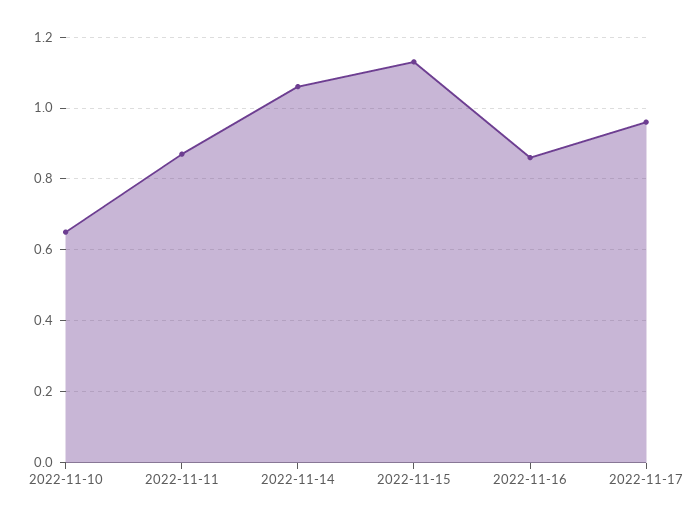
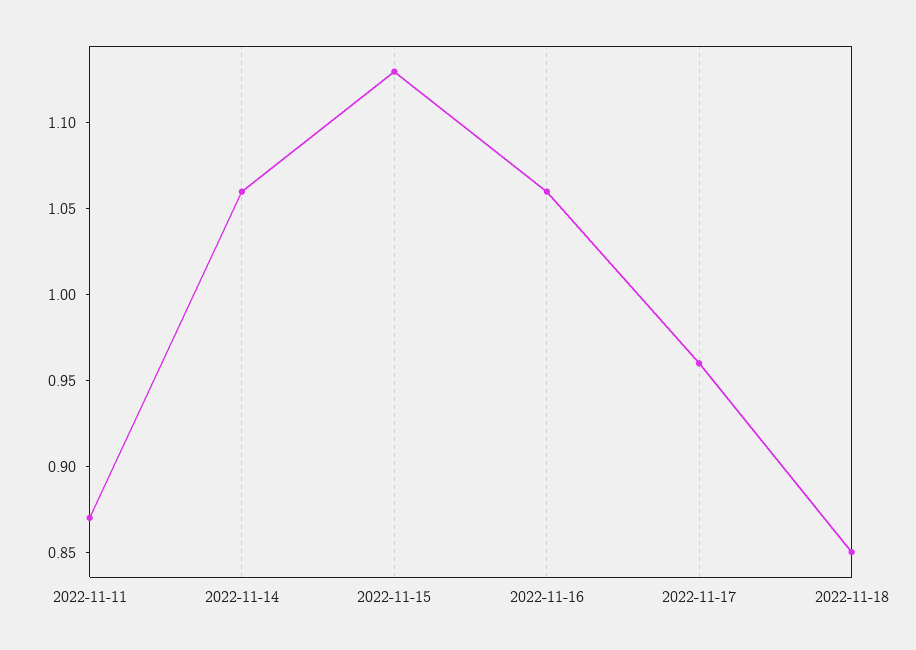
2022-11-10: 0.65 -> none
2022-11-16: 0.85 -> 1.06
2022-11-18: none -> 0.85

